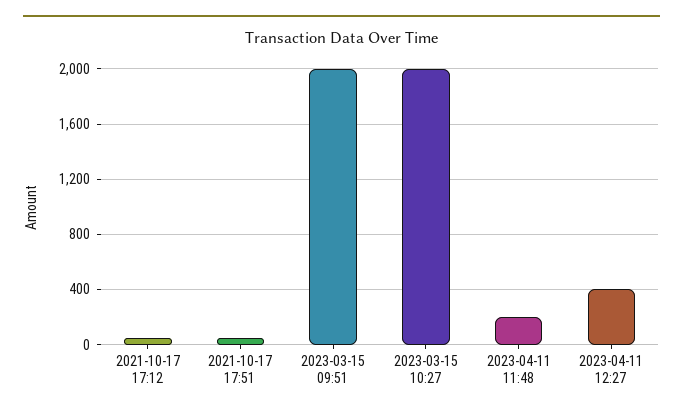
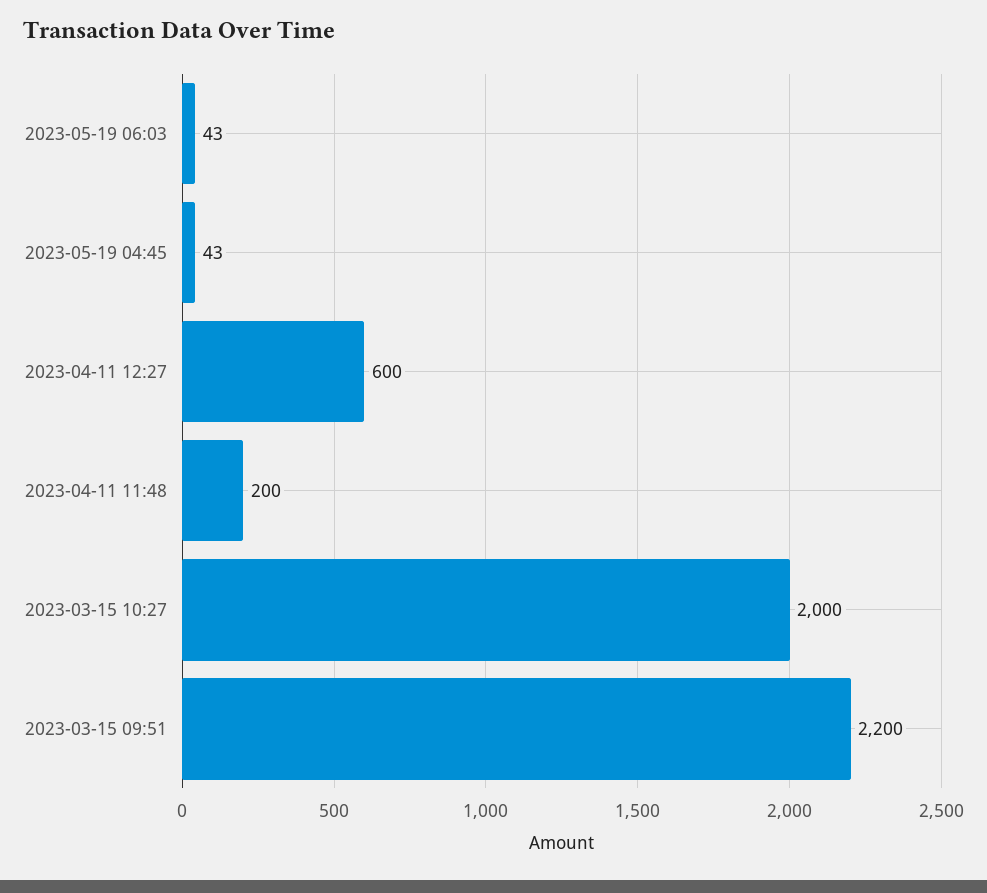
2021-10-17 17:12: 50 -> none
2021-10-17 17:51: 50 -> none
2023-03-15 09:51: 2000 -> 2200
2023-04-11 12:27: 400 -> 600
2023-05-19 06:03: none -> 43
2023-05-19 04:45: none -> 43

